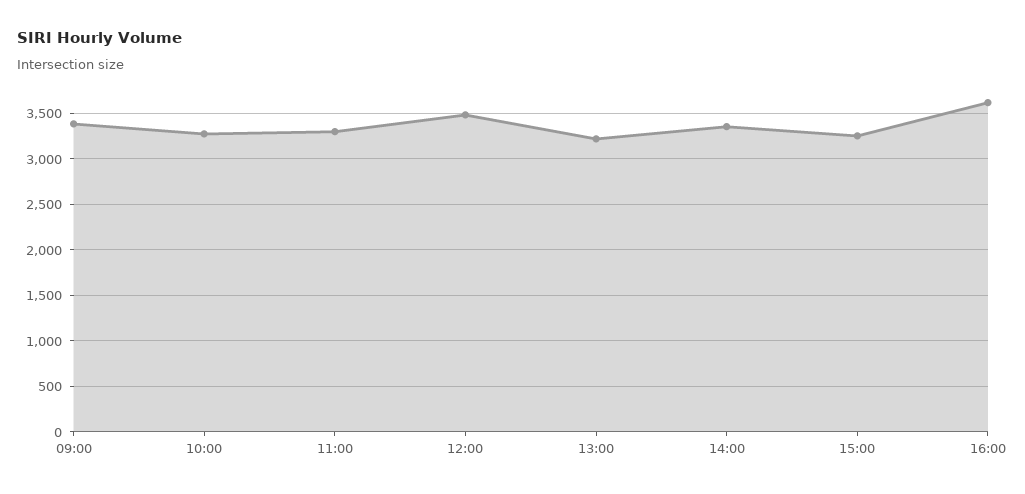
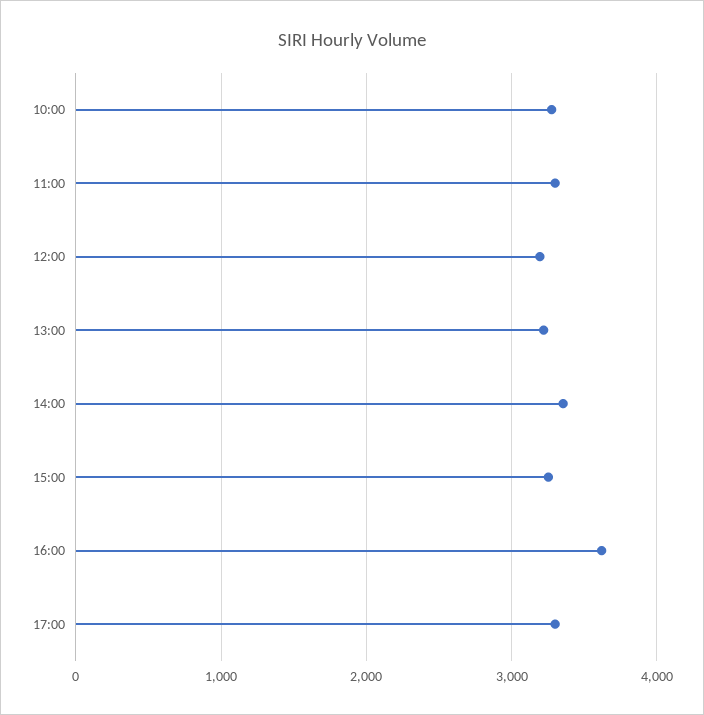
09:00: 3400 -> none
12:00: 3500 -> 3200
17:00: none -> 3300

